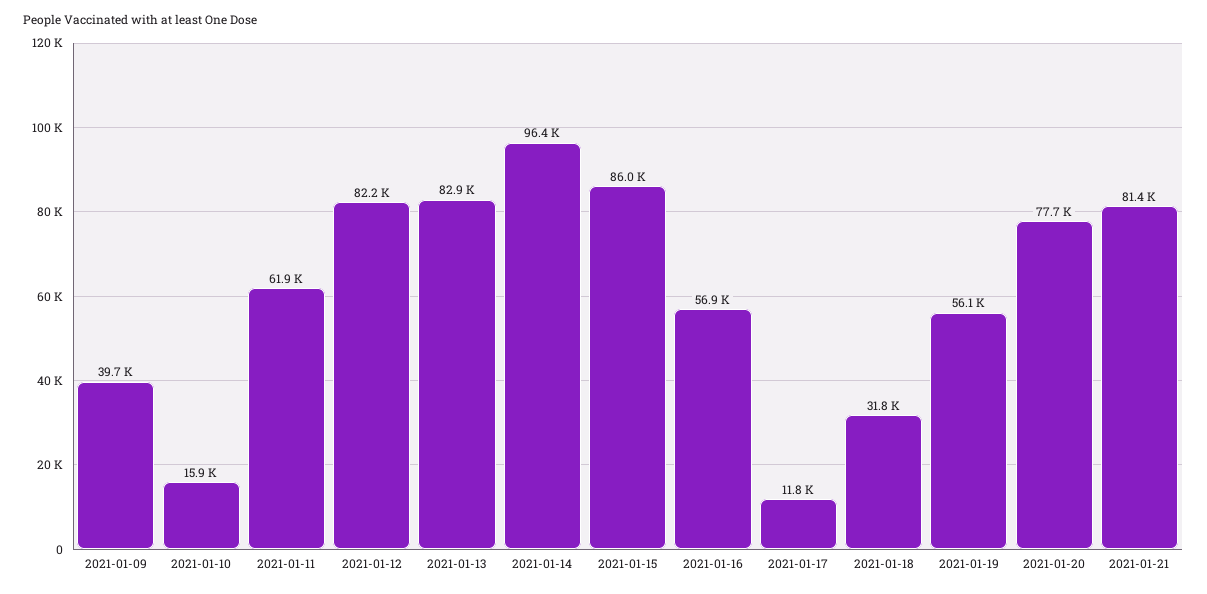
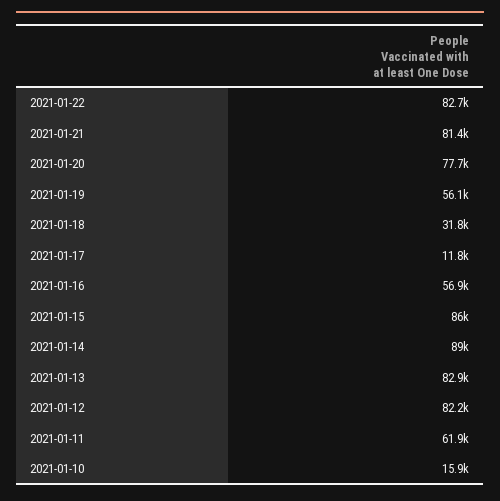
2021-01-09: 39700 -> none
2021-01-14: 96400 -> 89000
2021-01-22: none -> 82700

